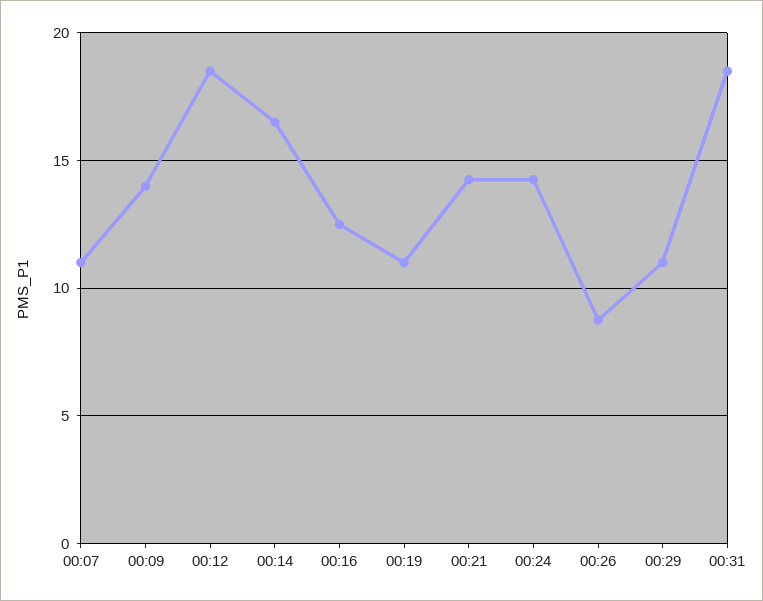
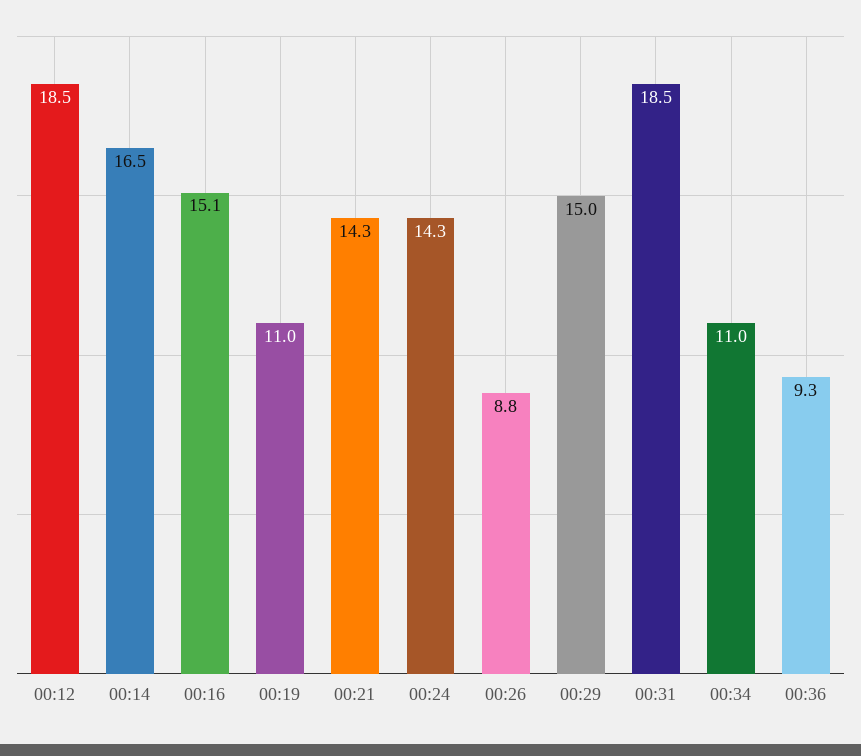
00:07: 11 -> none
00:09: 14 -> none
00:16: 12.5 -> 15.1
00:29: 11 -> 15
00:34: none -> 11
00:36: none -> 9.3

